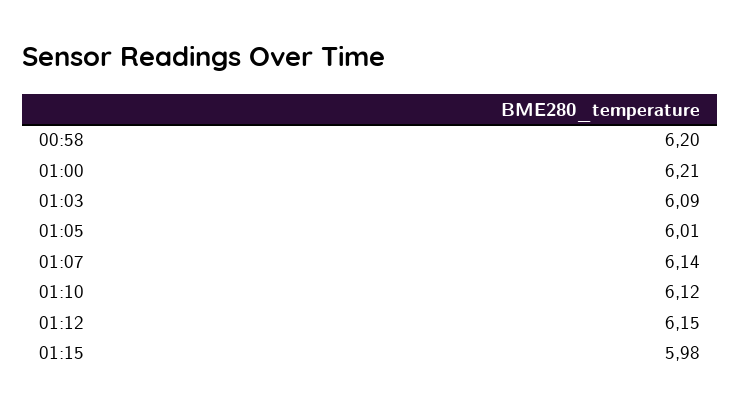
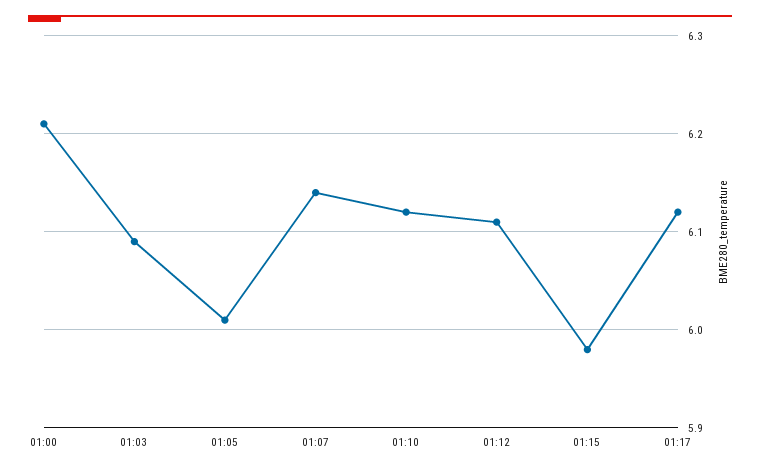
00:58: 6.2 -> none
01:12: 6.15 -> 6.11
01:17: none -> 6.12

